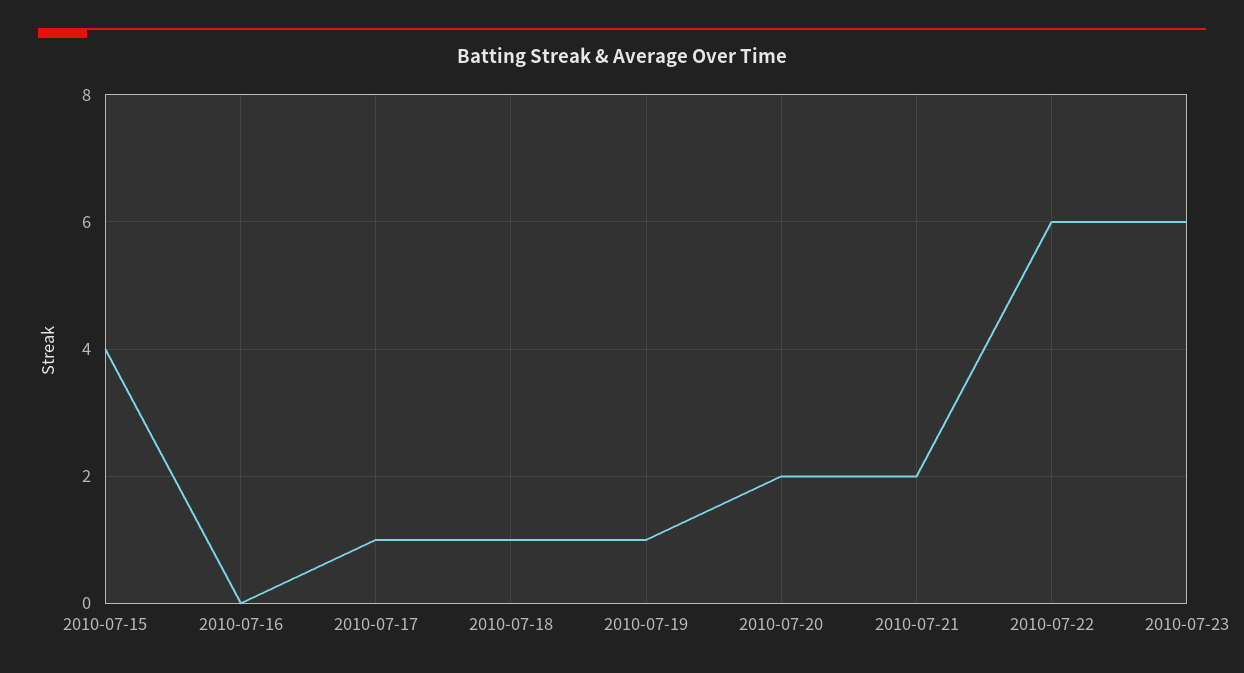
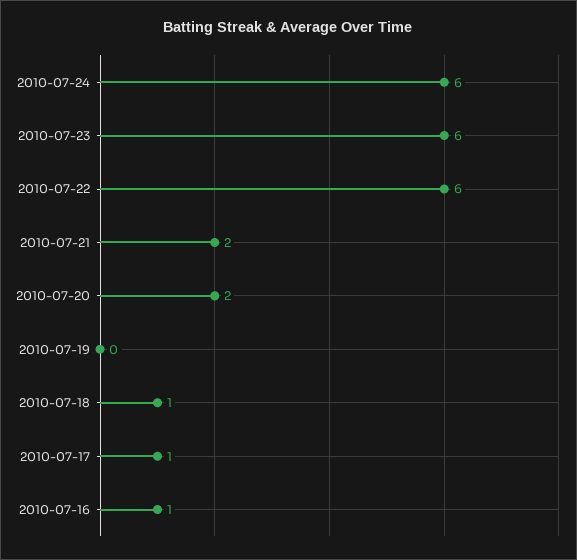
2010-07-15: 4 -> none
2010-07-16: 0 -> 1
2010-07-19: 1 -> 0
2010-07-24: none -> 6

